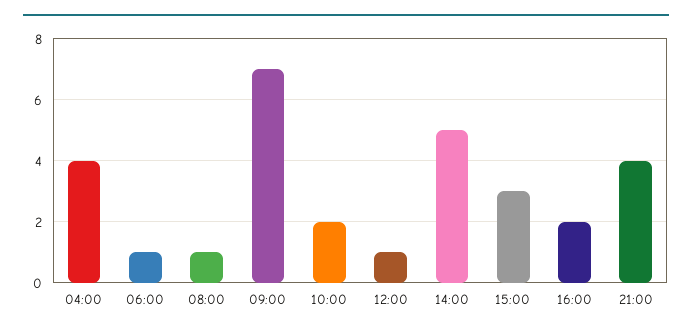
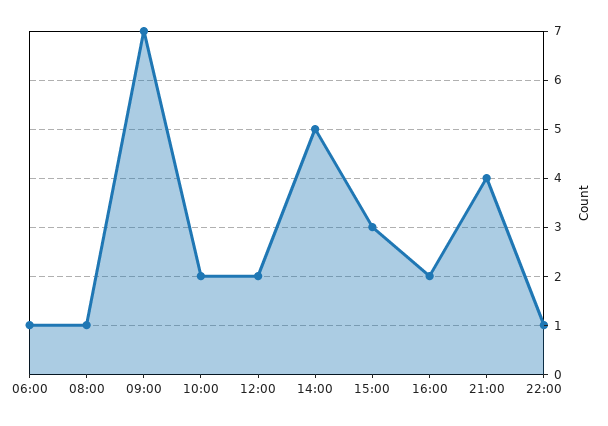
04:00: 4 -> none
12:00: 1 -> 2
22:00: none -> 1

